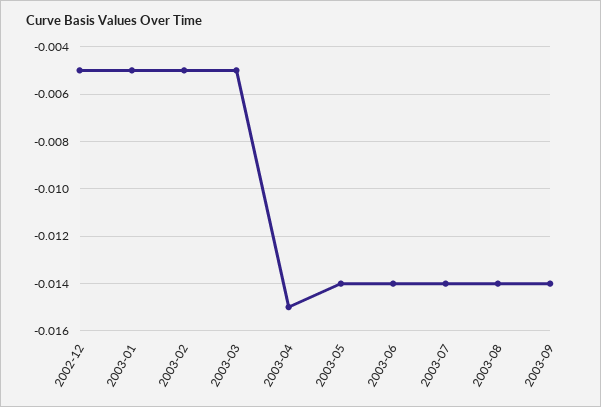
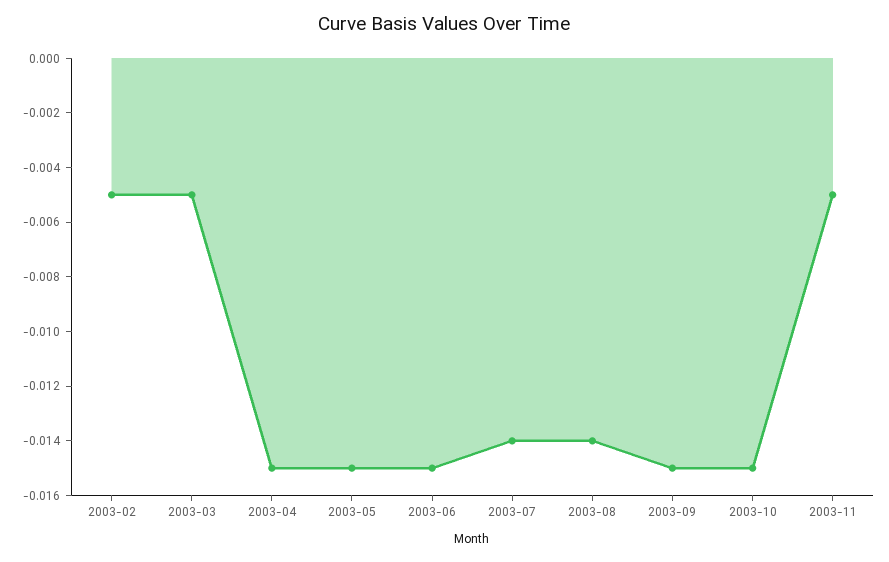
2002-12: -0.005 -> none
2003-01: -0.005 -> none
2003-05: -0.014 -> -0.015
2003-06: -0.014 -> -0.015
2003-09: -0.014 -> -0.015
2003-10: none -> -0.015
2003-11: none -> -0.005

